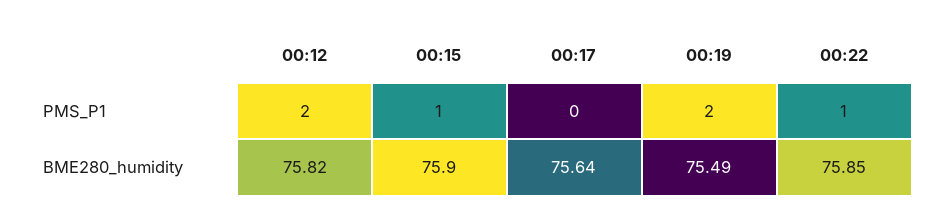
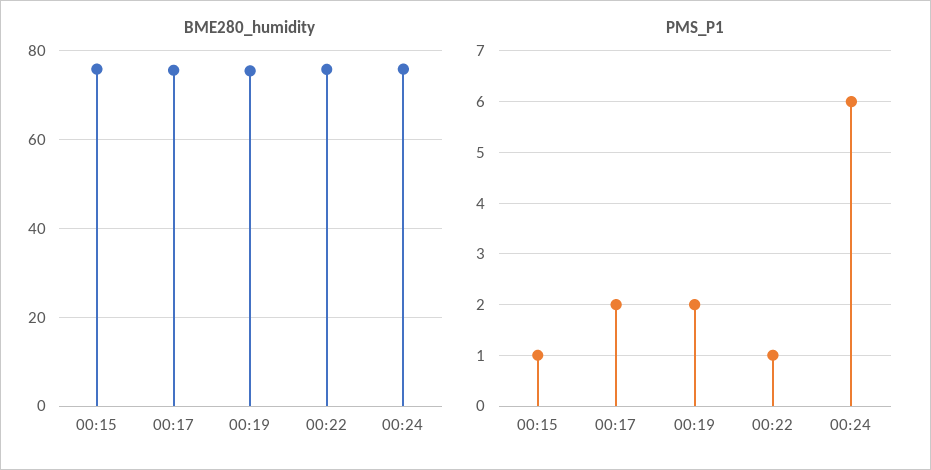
PMS_P1, 00:12: 2 -> none
PMS_P1, 00:17: 0 -> 2
BME280_humidity, 00:12: 75.82 -> none
BME280_humidity, 00:24: none -> 76
PMS_P1, 00:24: none -> 6

